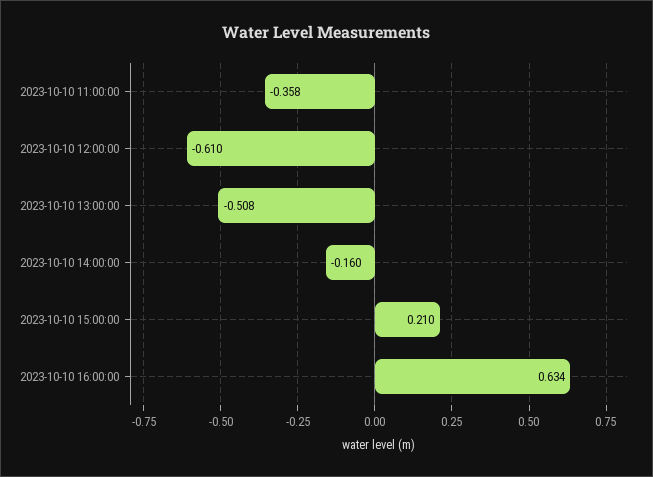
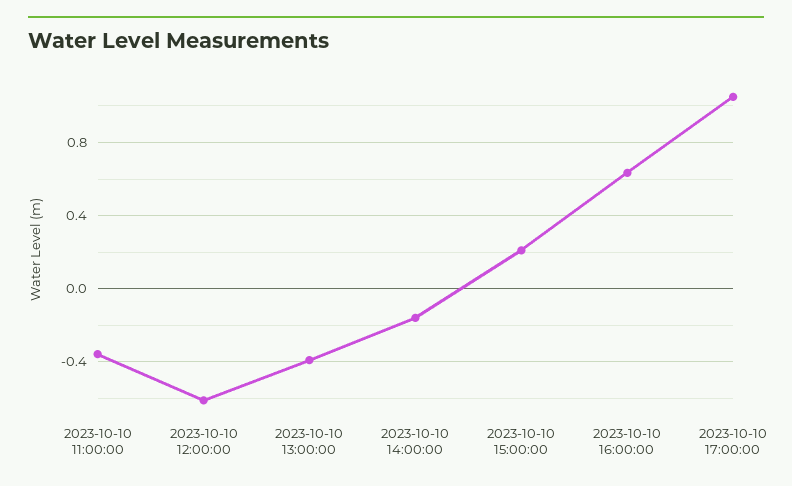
2023-10-10 13:00:00: -0.508 -> -0.4
2023-10-10 17:00:00: none -> 1.05

